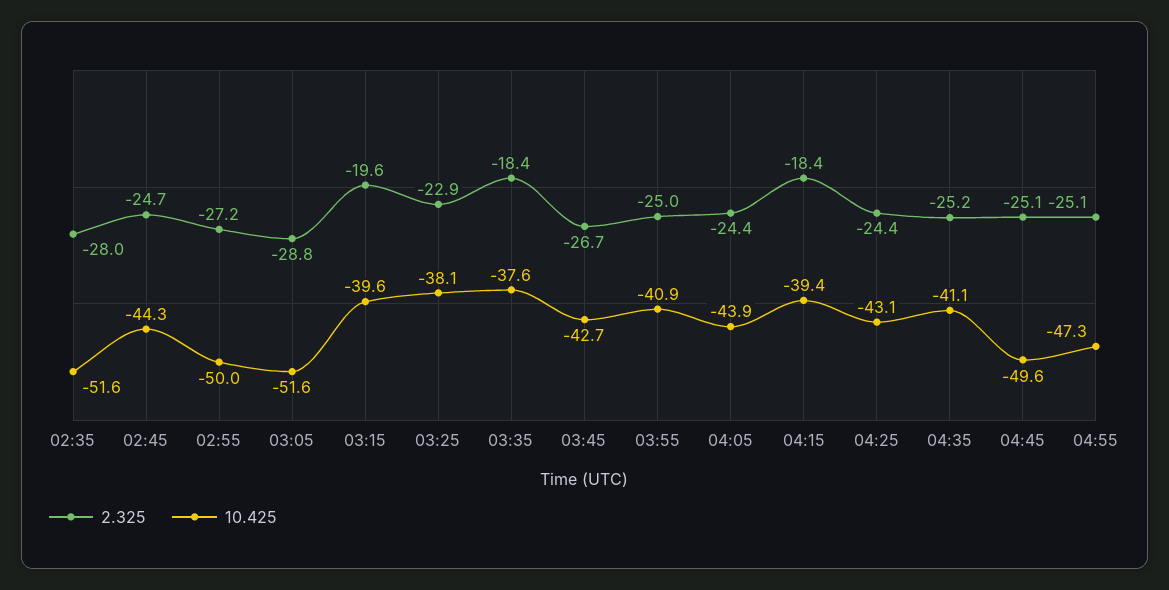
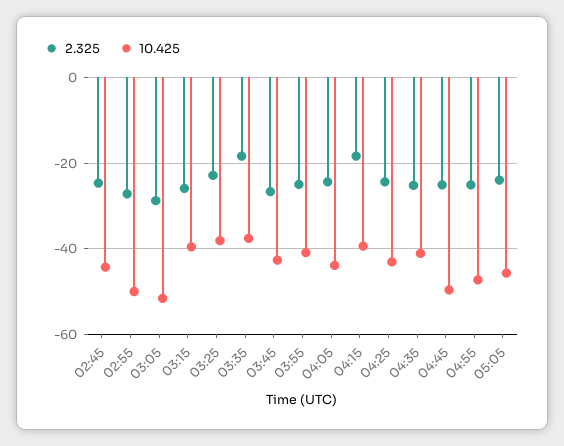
2.325, 02:35: -28 -> none
10.425, 02:35: -51.6 -> none
2.325, 03:15: -19.6 -> -26
2.325, 05:05: none -> -24
10.425, 05:05: none -> -46

